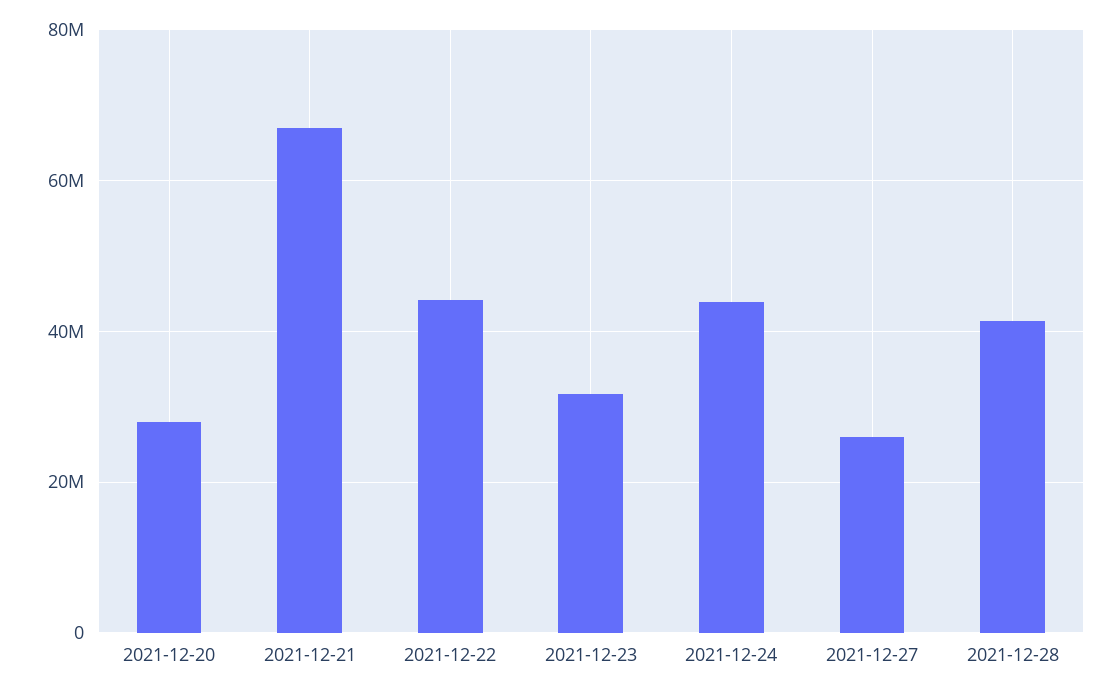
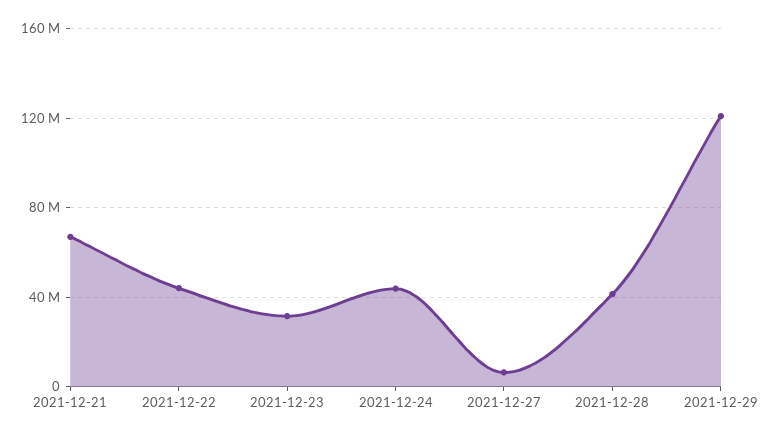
2021-12-20: 28000000 -> none
2021-12-27: 26000000 -> 5000000
2021-12-29: none -> 120000000

